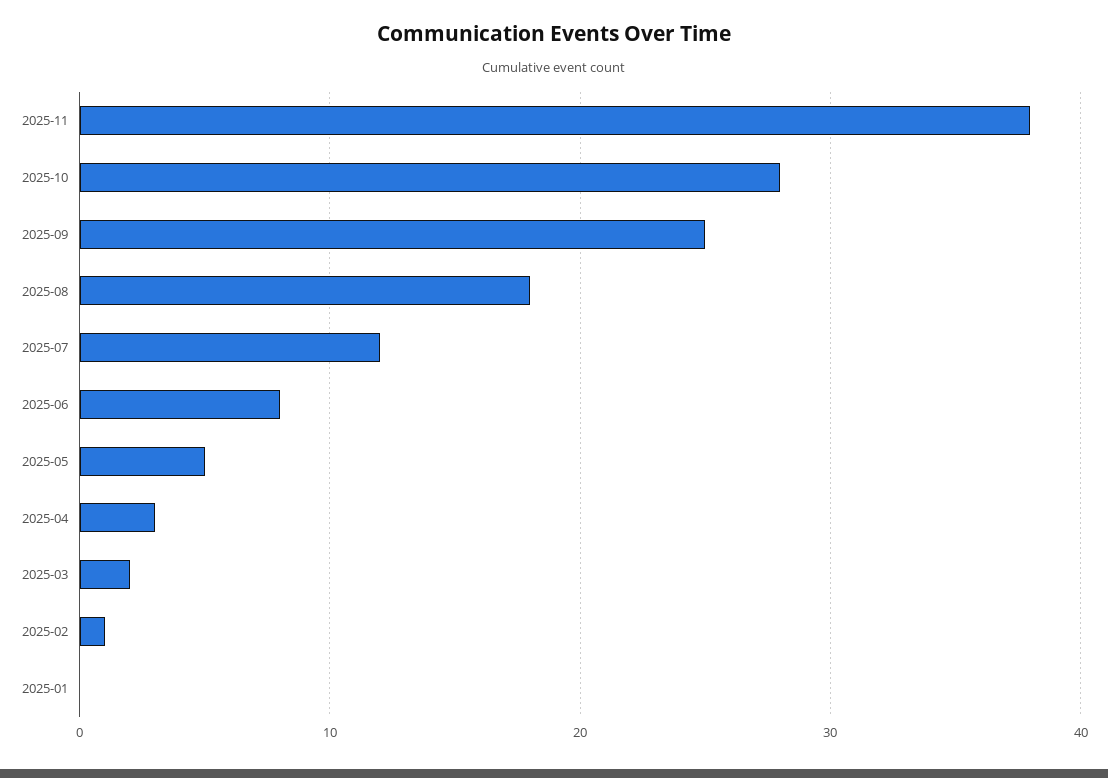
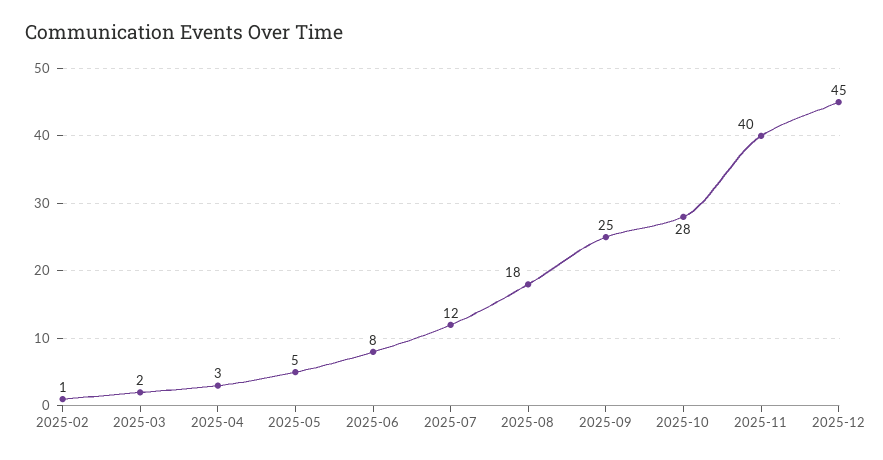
2025-11: 38 -> 40
2025-01: 0 -> none
2025-12: none -> 45

